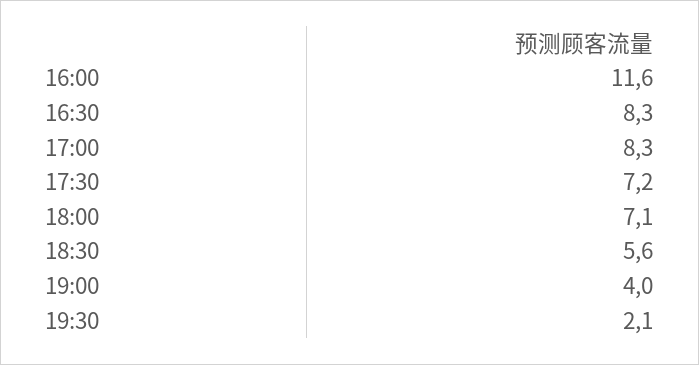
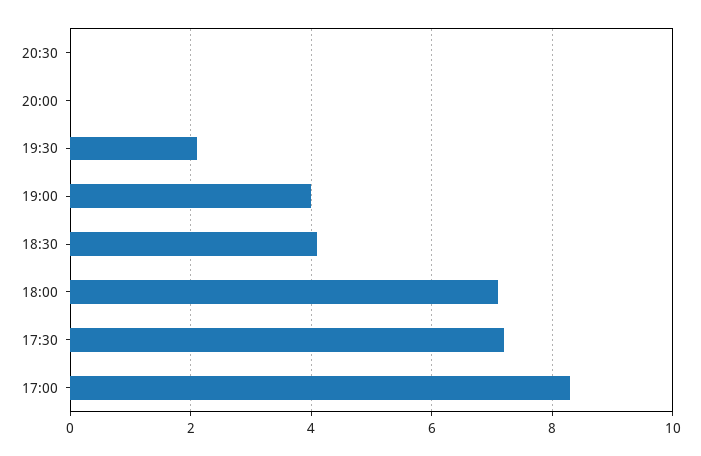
16:00: 11.6 -> none
16:30: 8.3 -> none
18:30: 5.6 -> 4
20:30: none -> 0
20:00: none -> 0

